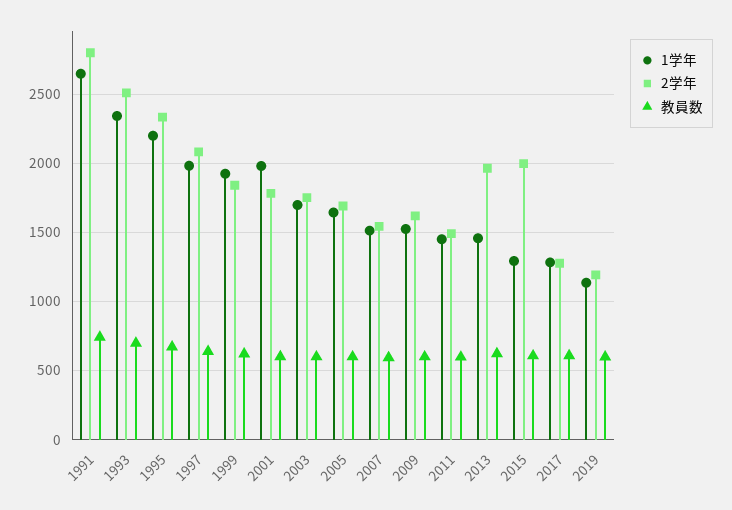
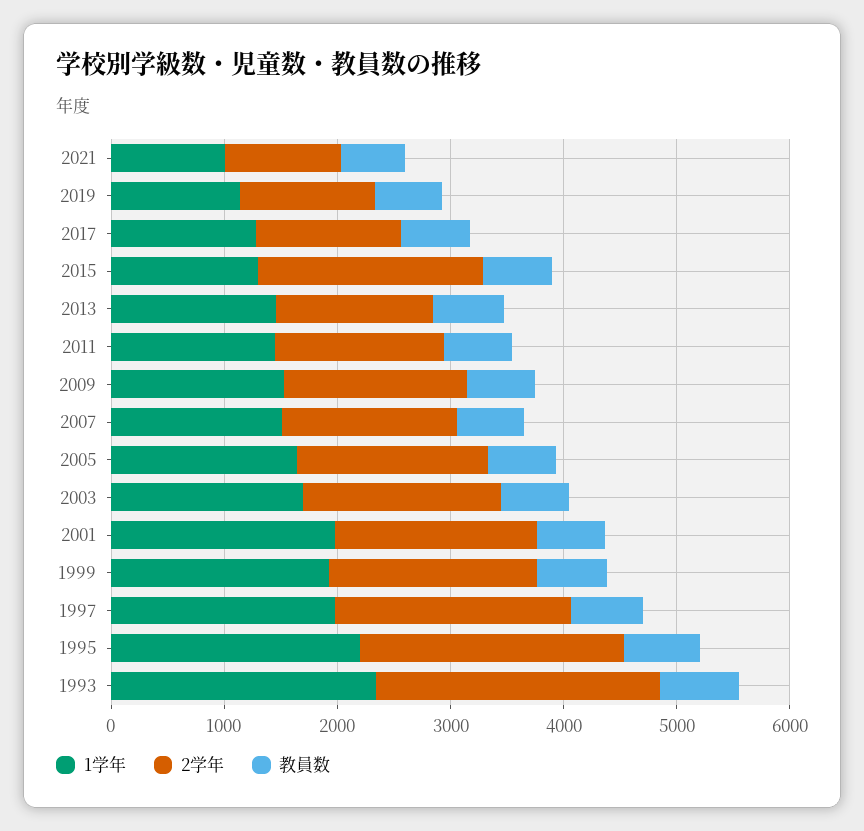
1学年, 1991: 2650 -> none
2学年, 1991: 2800 -> none
教員数, 1991: 750 -> none
2学年, 2013: 1950 -> 1400
1学年, 2021: none -> 1000
2学年, 2021: none -> 1000
教員数, 2021: none -> 600

